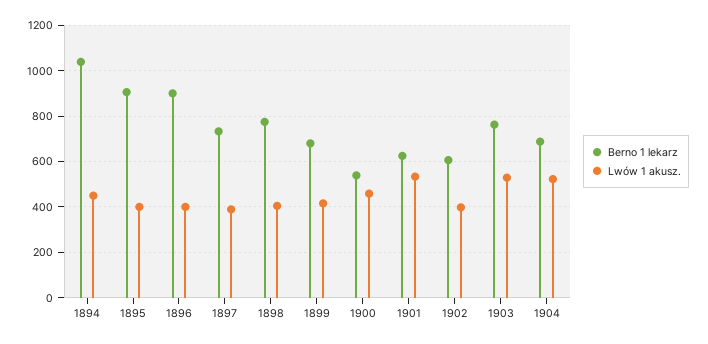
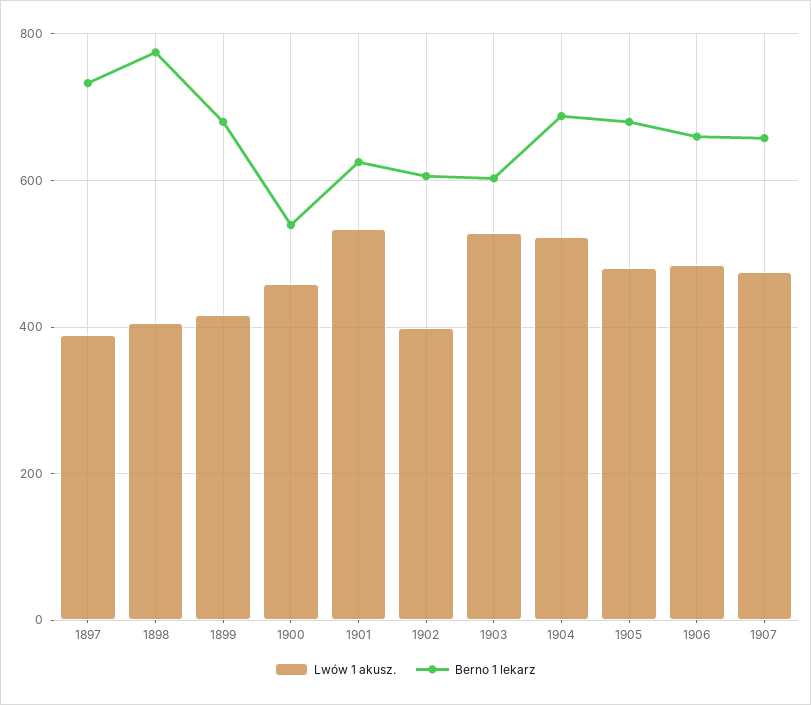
Berno 1 lekarz, 1894: 1050 -> none
Lwów 1 akusz., 1894: 450 -> none
Berno 1 lekarz, 1895: 900 -> none
Lwów 1 akusz., 1895: 400 -> none
Berno 1 lekarz, 1896: 900 -> none
Lwów 1 akusz., 1896: 400 -> none
Berno 1 lekarz, 1903: 750 -> 600
Lwów 1 akusz., 1905: none -> 480
Berno 1 lekarz, 1905: none -> 680
Lwów 1 akusz., 1906: none -> 480
Berno 1 lekarz, 1906: none -> 660
Lwów 1 akusz., 1907: none -> 480
Berno 1 lekarz, 1907: none -> 660

